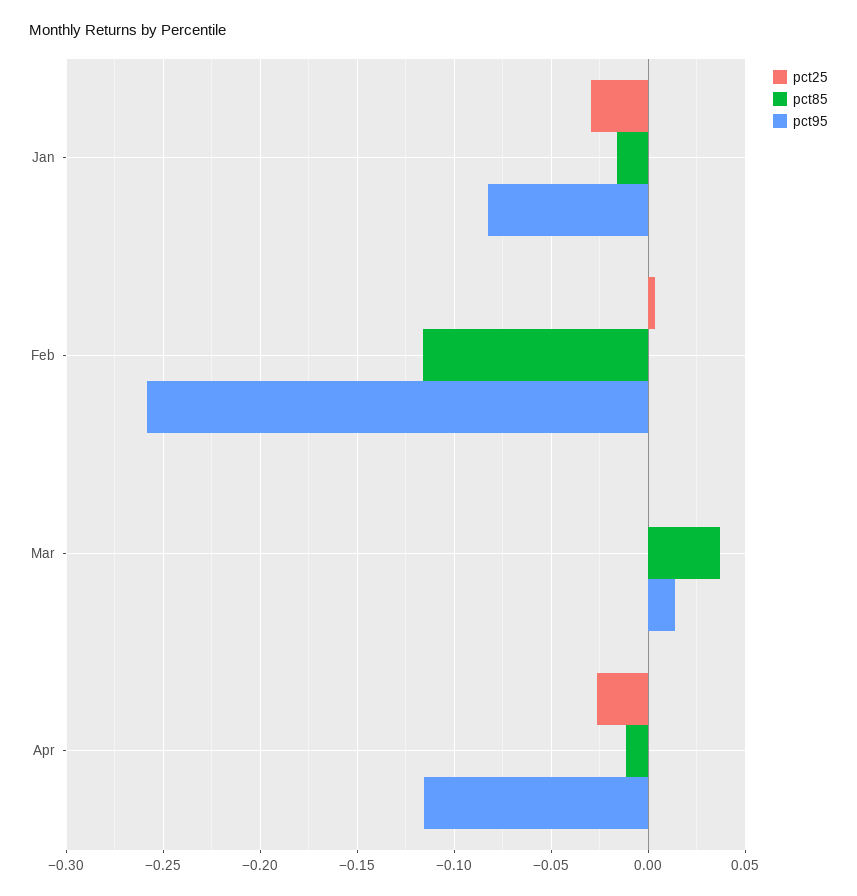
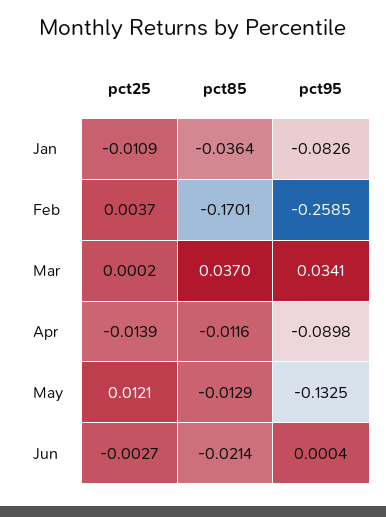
pct25, Jan: -0.03 -> -0.0109
pct85, Jan: -0.015 -> -0.0364
pct85, Feb: -0.115 -> -0.1701
pct95, Mar: 0.015 -> 0.0341
pct25, Apr: -0.025 -> -0.0139
pct95, Apr: -0.115 -> -0.0898
pct25, May: none -> 0.0121
pct85, May: none -> -0.0129
pct95, May: none -> -0.1325
pct25, Jun: none -> -0.0027
pct85, Jun: none -> -0.0214
pct95, Jun: none -> 0.0004

